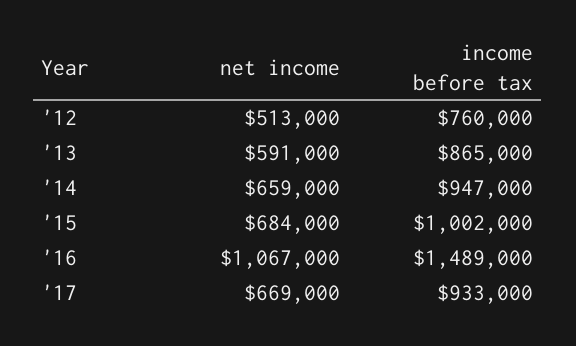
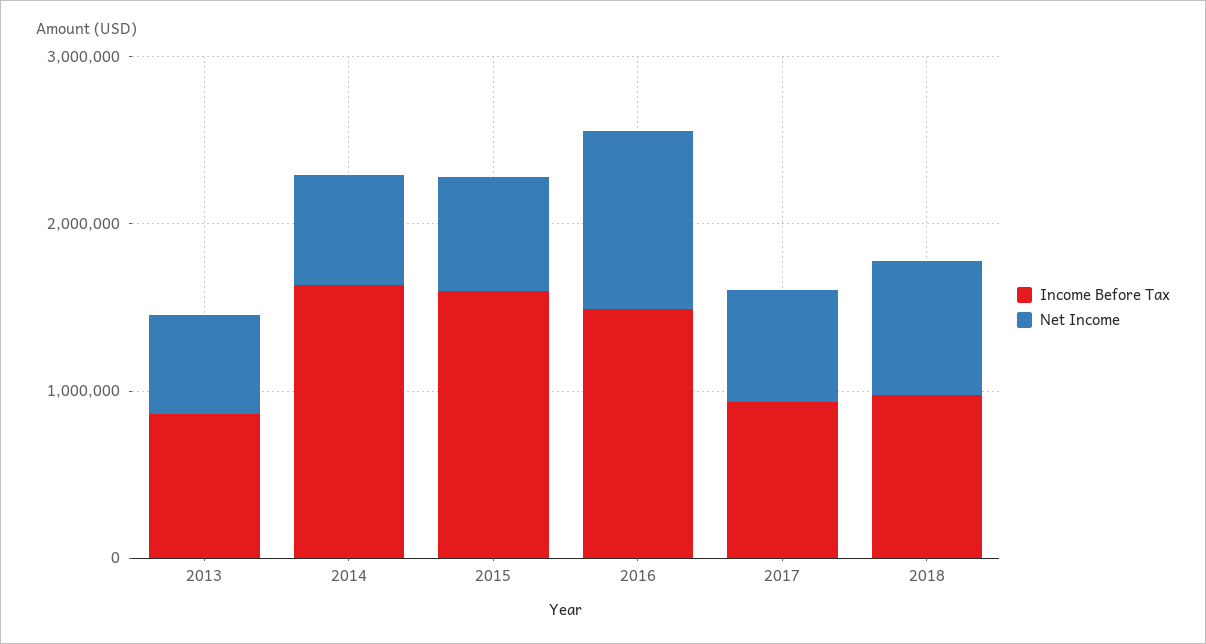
net income, '12: 513000 -> none
income before tax, '12: 760000 -> none
income before tax, '14: 947000 -> 1600000
income before tax, '15: 1002000 -> 1600000
income before tax, 2018: none -> 1000000
net income, 2018: none -> 800000

